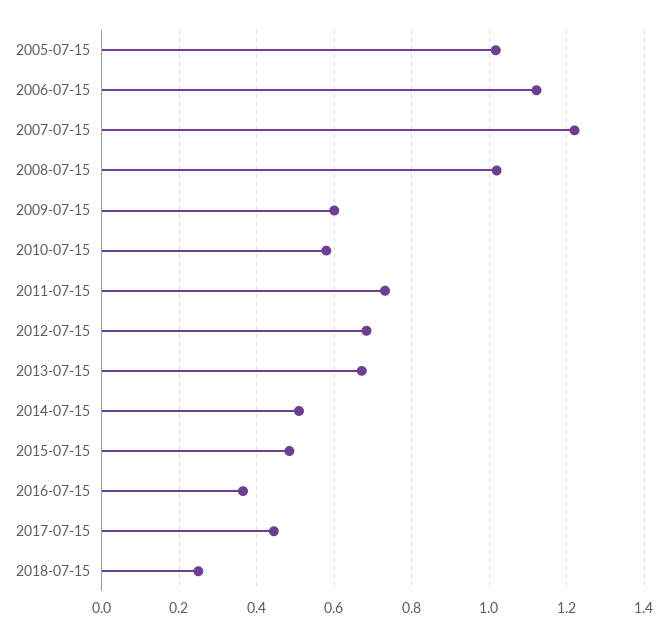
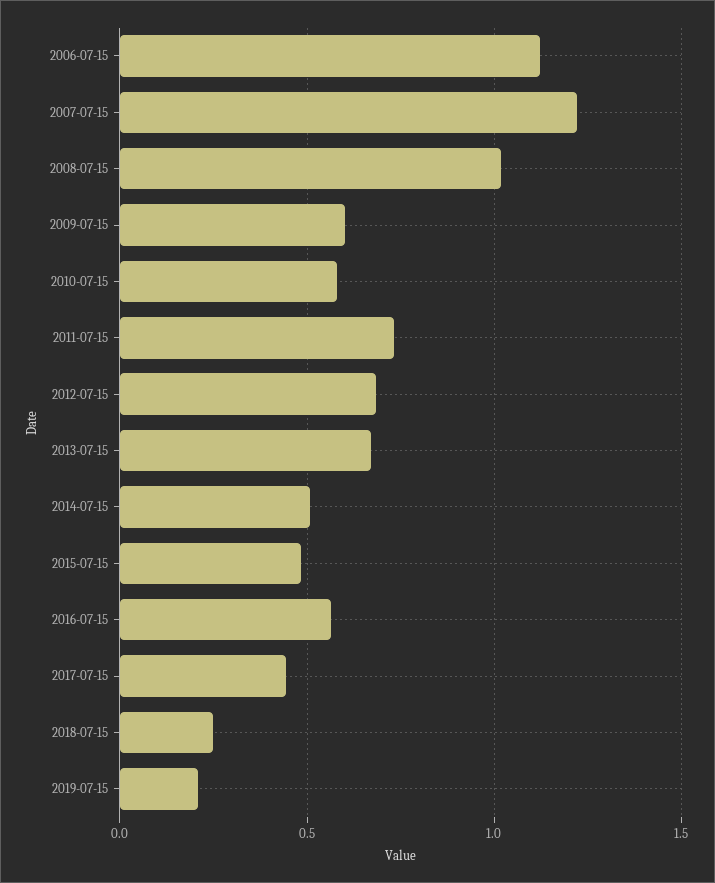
2005-07-15: 1.02 -> none
2016-07-15: 0.36 -> 0.55
2019-07-15: none -> 0.2

